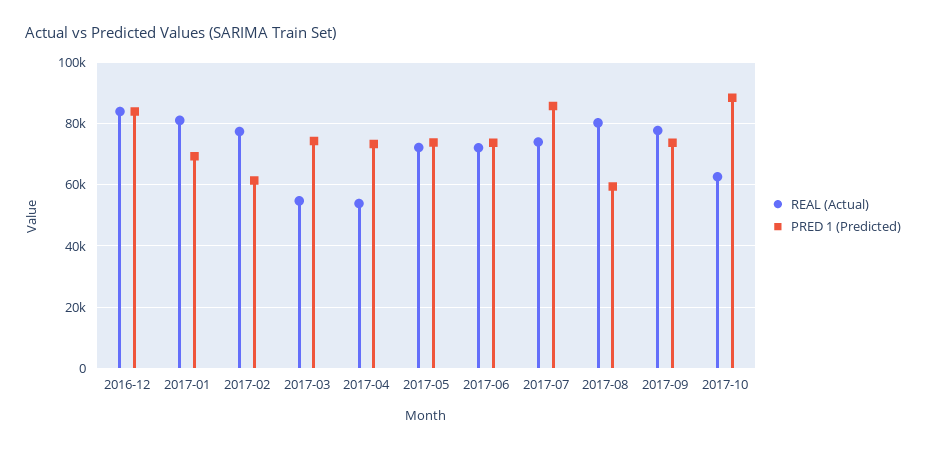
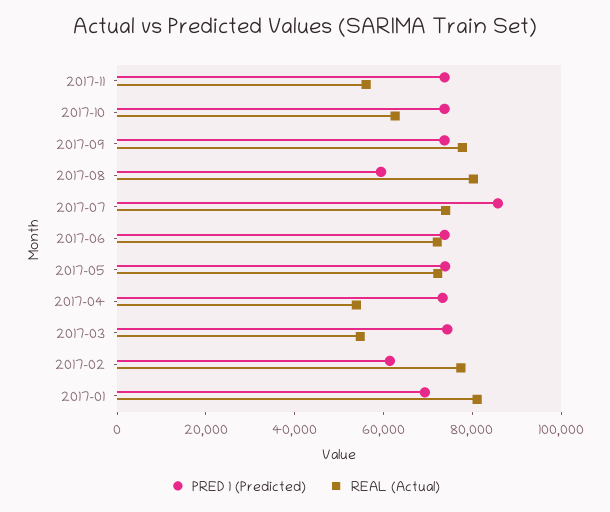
REAL (Actual), 2016-12: 84000 -> none
PRED 1 (Predicted), 2016-12: 84000 -> none
PRED 1 (Predicted), 2017-10: 88000 -> 75000
PRED 1 (Predicted), 2017-11: none -> 75000
REAL (Actual), 2017-11: none -> 55000

